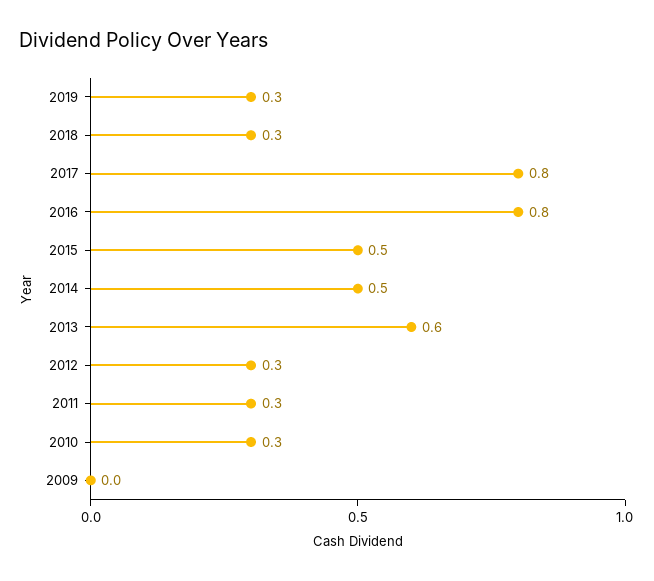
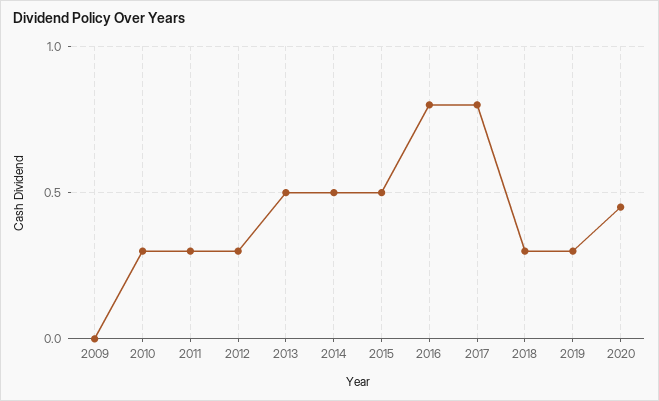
2013: 0.6 -> 0.5
2020: none -> 0.45

